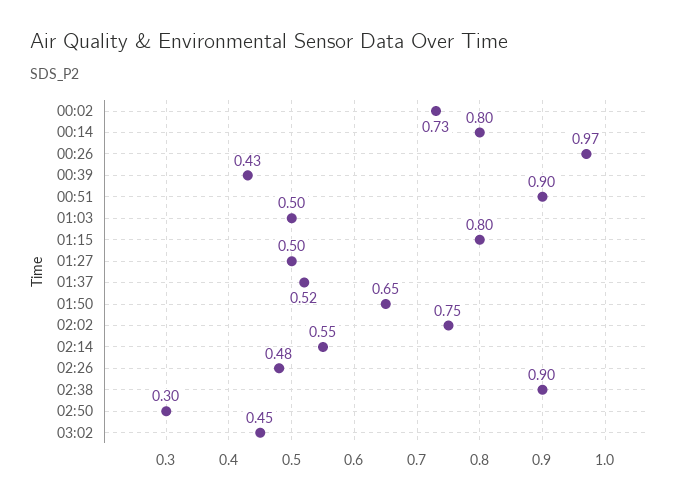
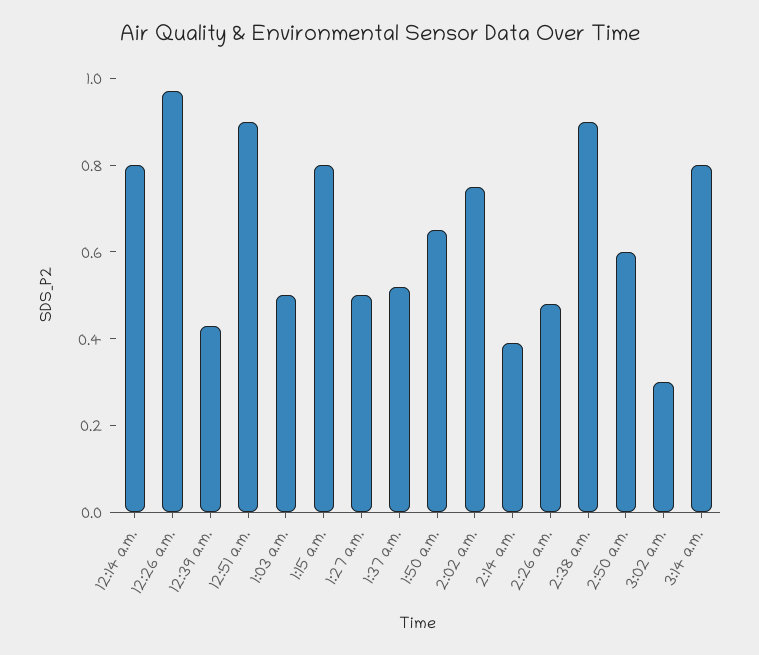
00:02: 0.73 -> none
02:14: 0.55 -> 0.4
02:50: 0.3 -> 0.6
03:02: 0.45 -> 0.3
3:14 a.m.: none -> 0.8

